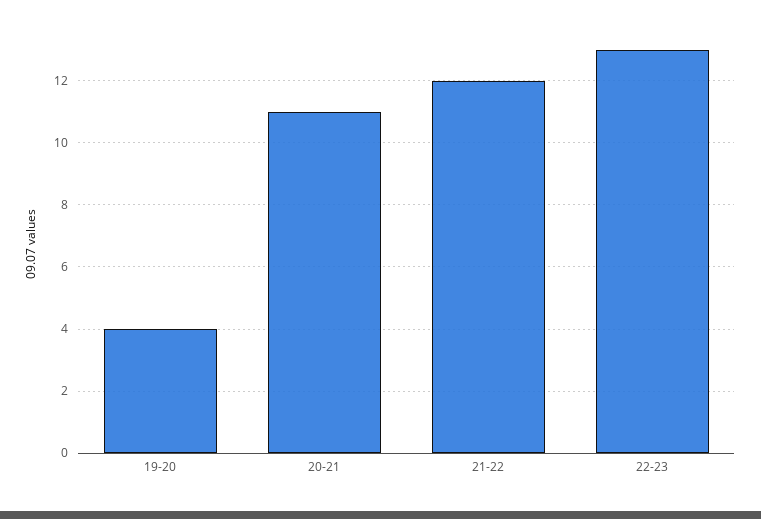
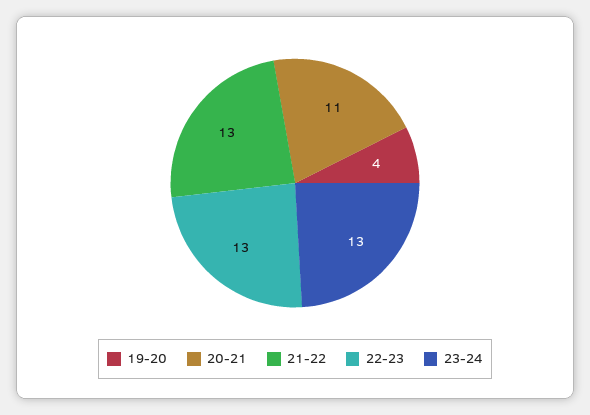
21-22: 12 -> 13
23-24: none -> 13

